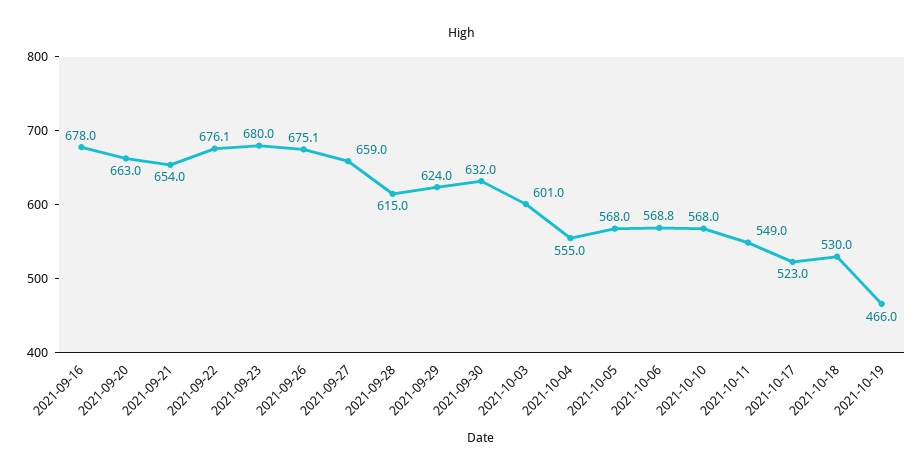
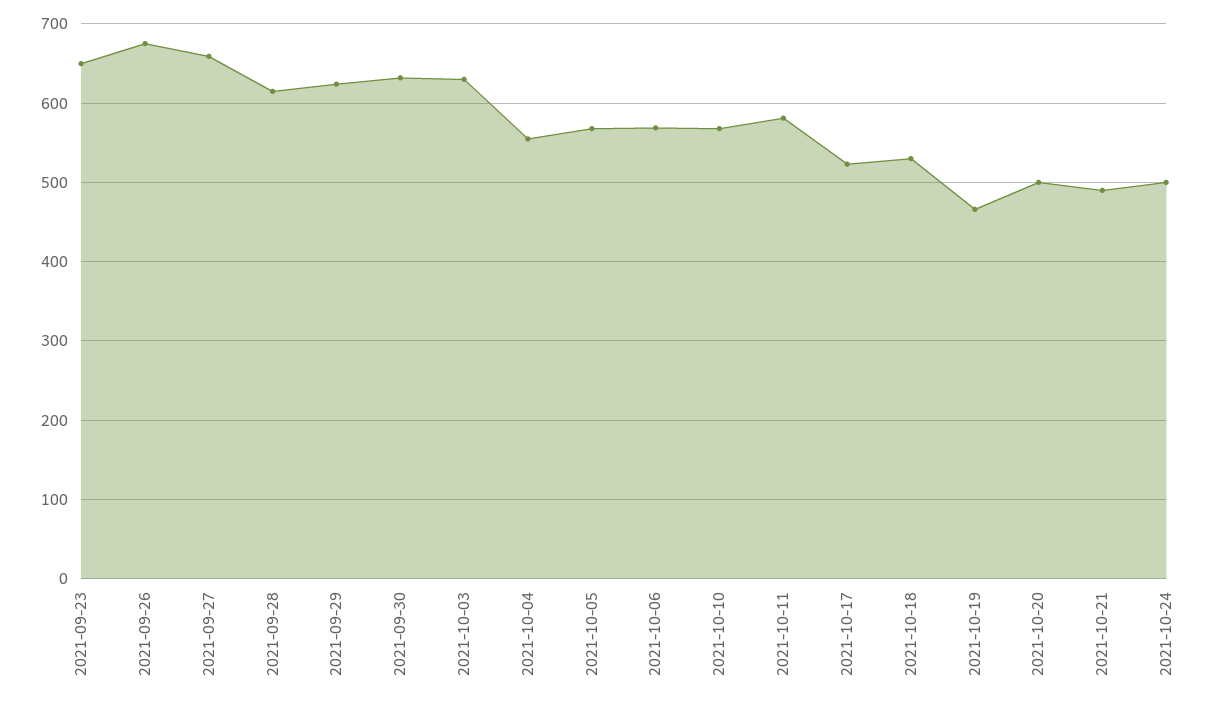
2021-09-16: 678 -> none
2021-09-20: 663 -> none
2021-09-21: 654 -> none
2021-09-22: 676.1 -> none
2021-09-23: 680 -> 650
2021-10-03: 601 -> 630
2021-10-11: 549 -> 580
2021-10-20: none -> 500
2021-10-21: none -> 490
2021-10-24: none -> 500

